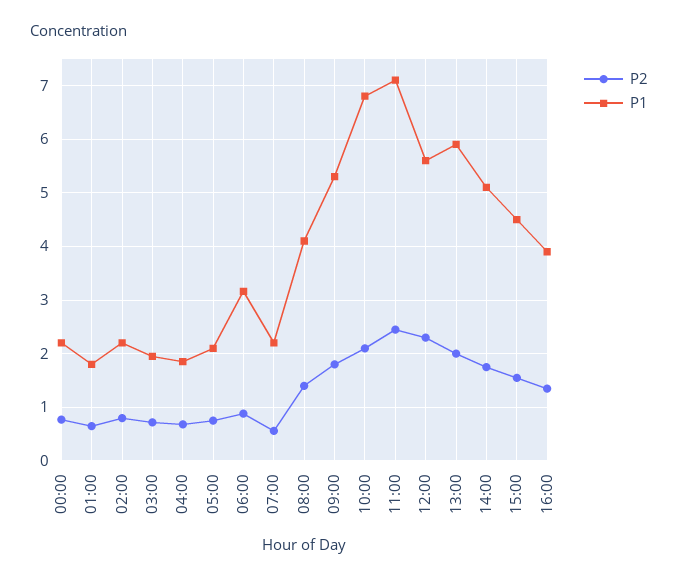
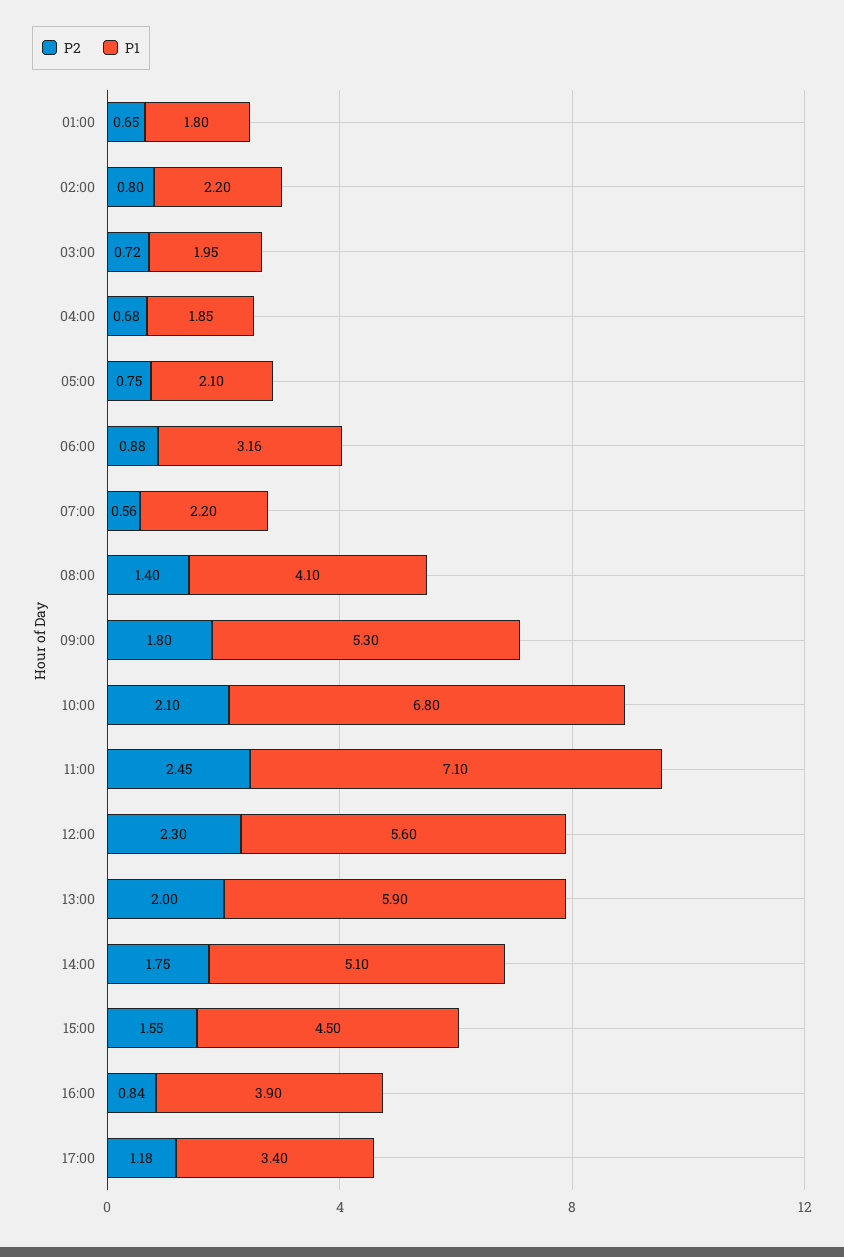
P2, 00:00: 0.8 -> none
P1, 00:00: 2.2 -> none
P2, 16:00: 1.4 -> 0.84
P2, 17:00: none -> 1.18
P1, 17:00: none -> 3.4

